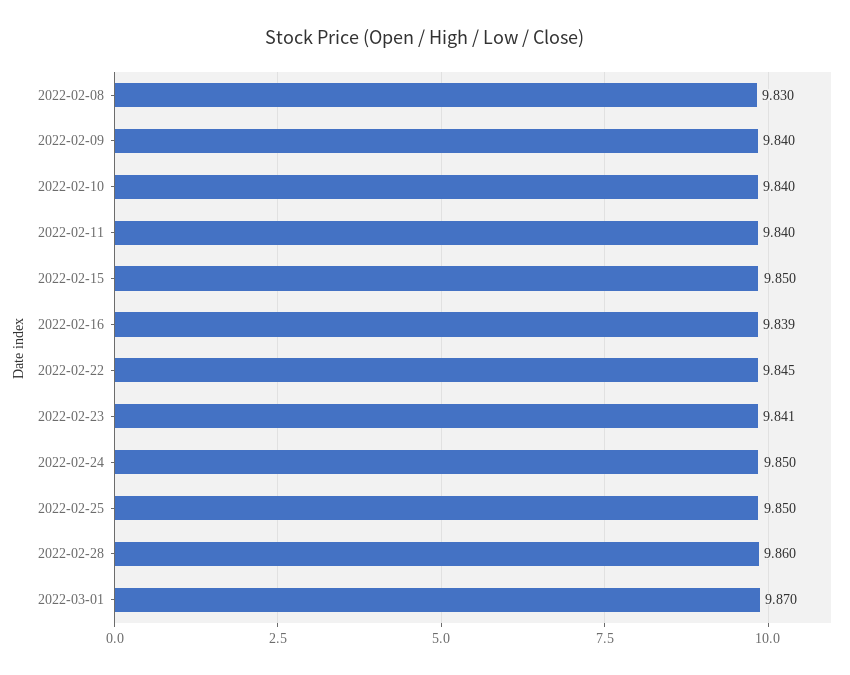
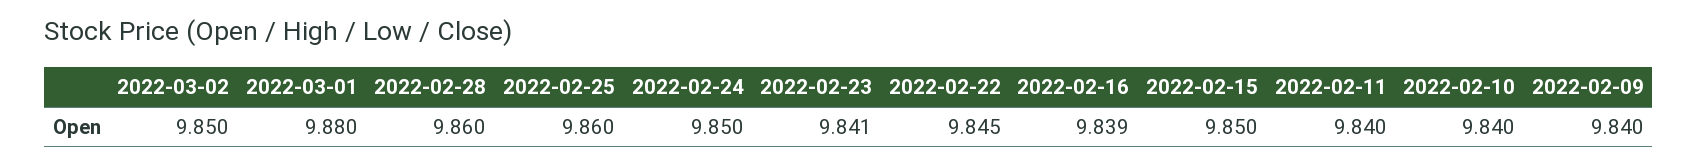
2022-02-08: 9.83 -> none
2022-02-25: 9.85 -> 9.86
2022-03-01: 9.87 -> 9.88
2022-03-02: none -> 9.85

